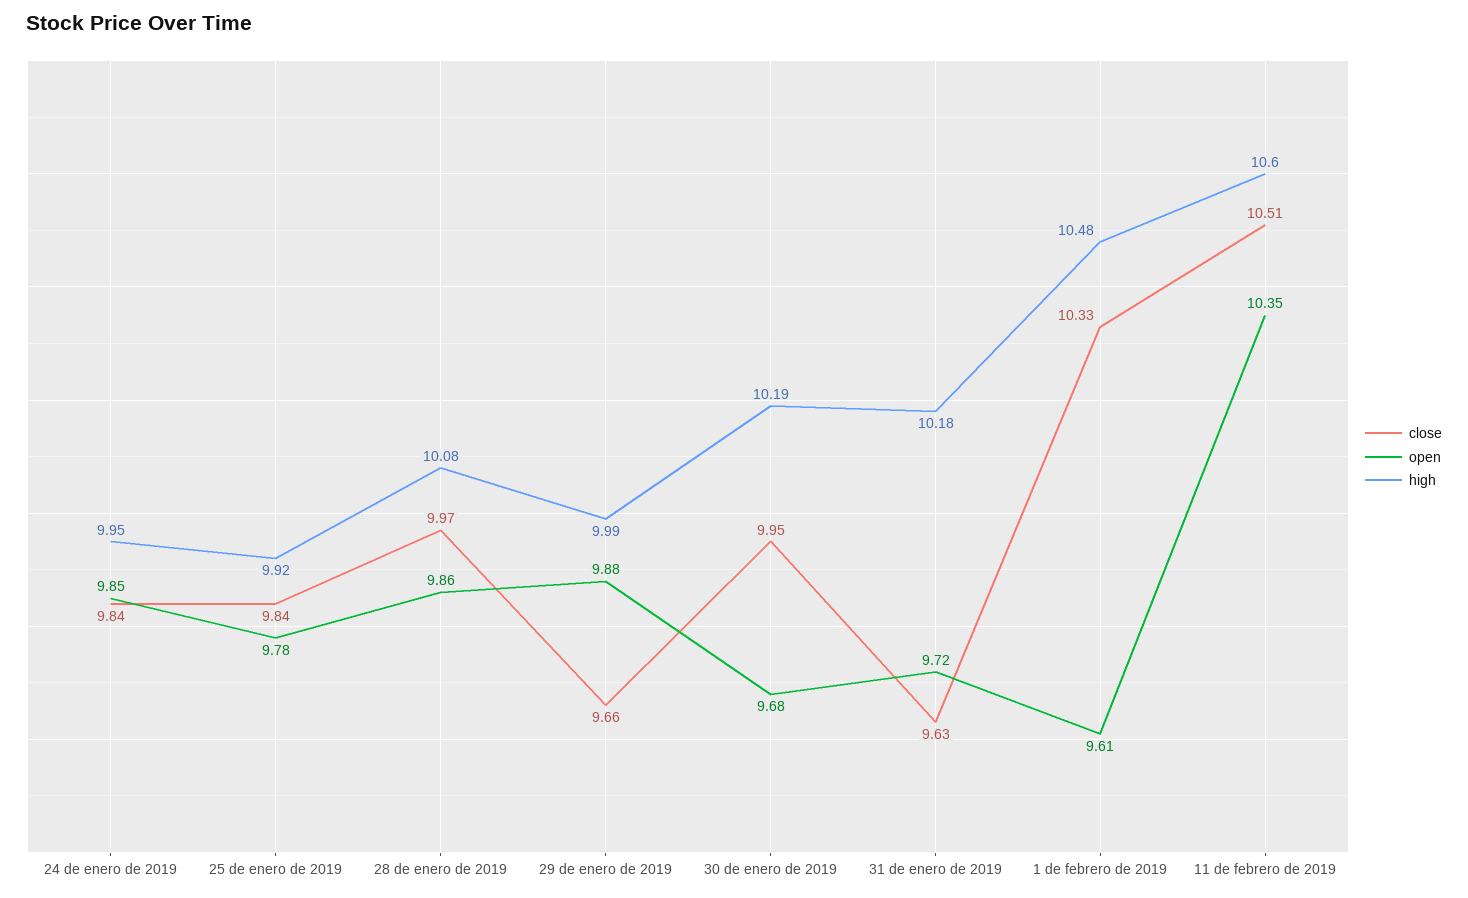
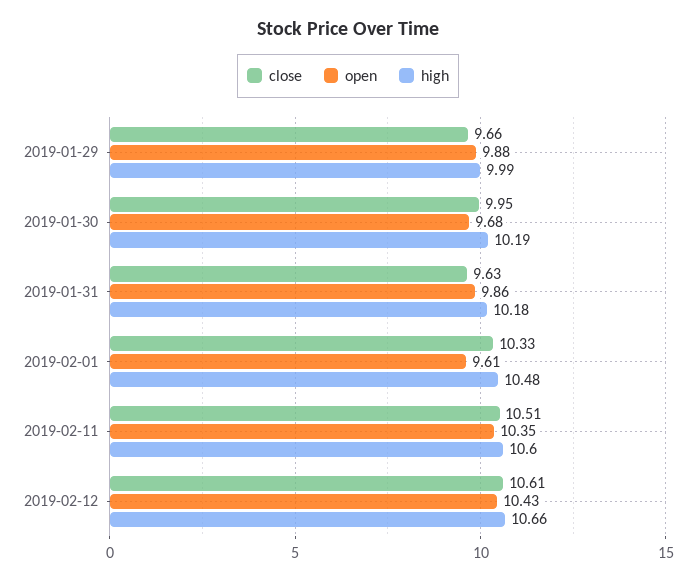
close, 24 de enero de 2019: 9.84 -> none
open, 24 de enero de 2019: 9.85 -> none
high, 24 de enero de 2019: 9.95 -> none
close, 25 de enero de 2019: 9.84 -> none
open, 25 de enero de 2019: 9.78 -> none
high, 25 de enero de 2019: 9.92 -> none
close, 28 de enero de 2019: 9.97 -> none
open, 28 de enero de 2019: 9.86 -> none
high, 28 de enero de 2019: 10.08 -> none
open, 31 de enero de 2019: 9.72 -> 9.86
close, 2019-02-12: none -> 10.61
open, 2019-02-12: none -> 10.43
high, 2019-02-12: none -> 10.66

